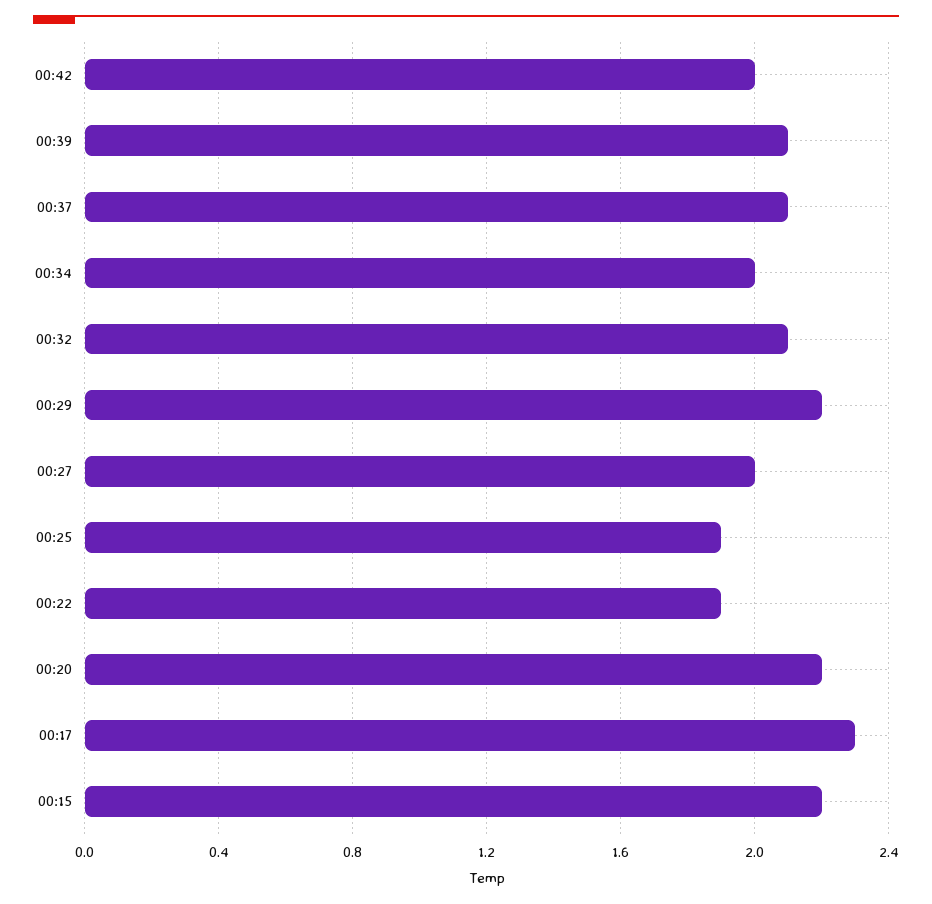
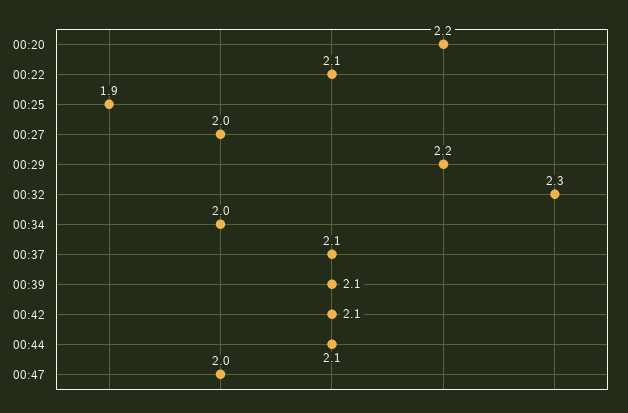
00:42: 2 -> 2.1
00:32: 2.1 -> 2.3
00:22: 1.9 -> 2.1
00:17: 2.3 -> none
00:15: 2.2 -> none
00:44: none -> 2.1
00:47: none -> 2

